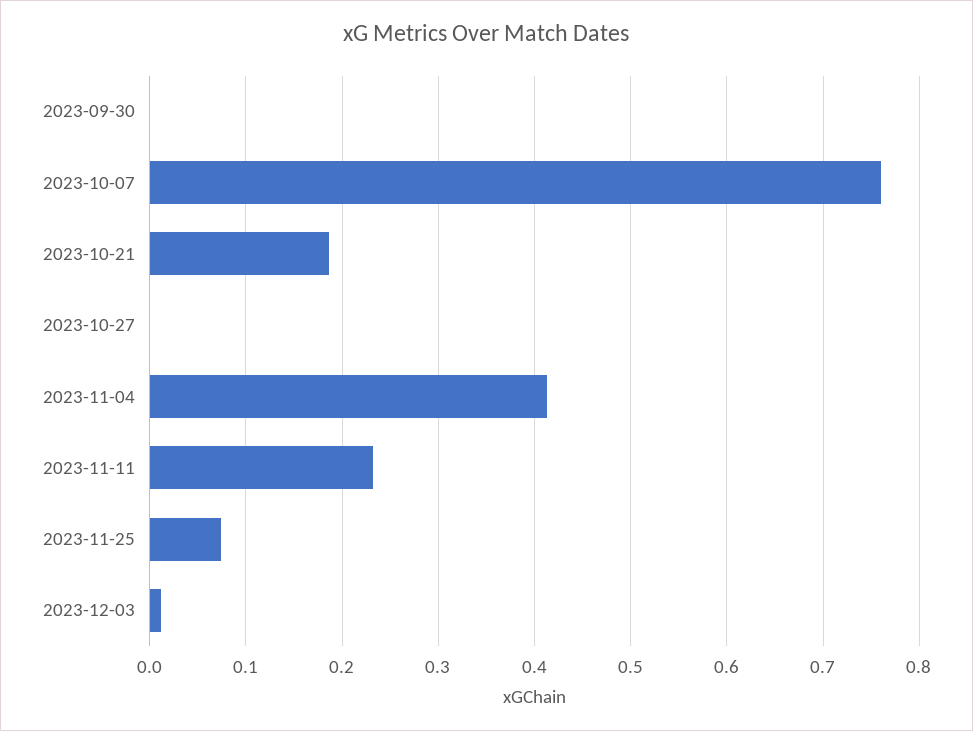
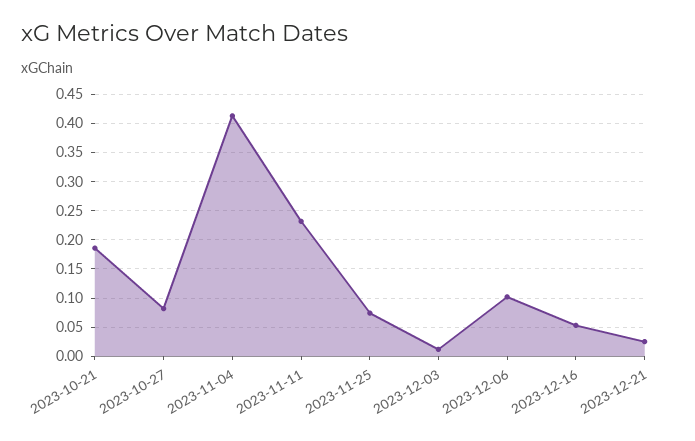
2023-09-30: 0 -> none
2023-10-07: 0.76 -> none
2023-10-27: 0 -> 0.075
2023-12-06: none -> 0.1
2023-12-16: none -> 0.05
2023-12-21: none -> 0.025

